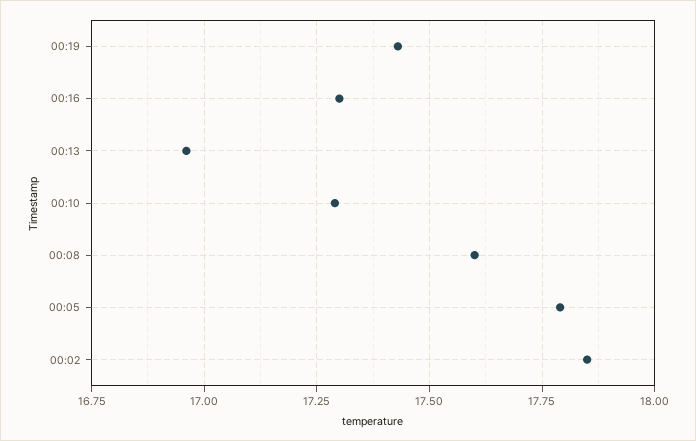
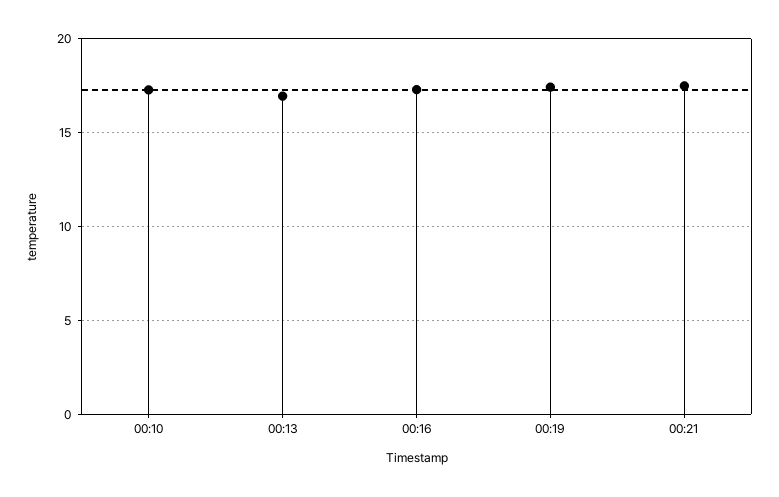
00:08: 17.6 -> none
00:05: 17.8 -> none
00:02: 17.85 -> none
00:21: none -> 17.5

